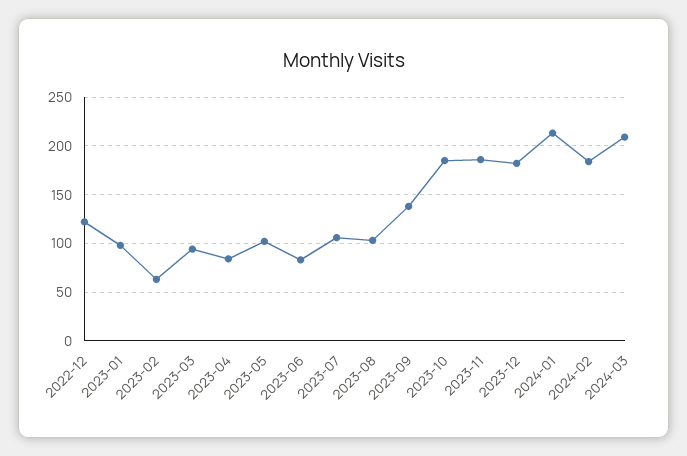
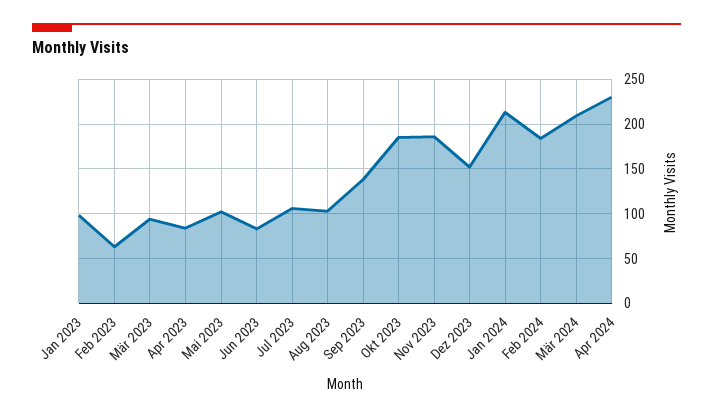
2022-12: 120 -> none
2023-12: 180 -> 150
Apr 2024: none -> 230

